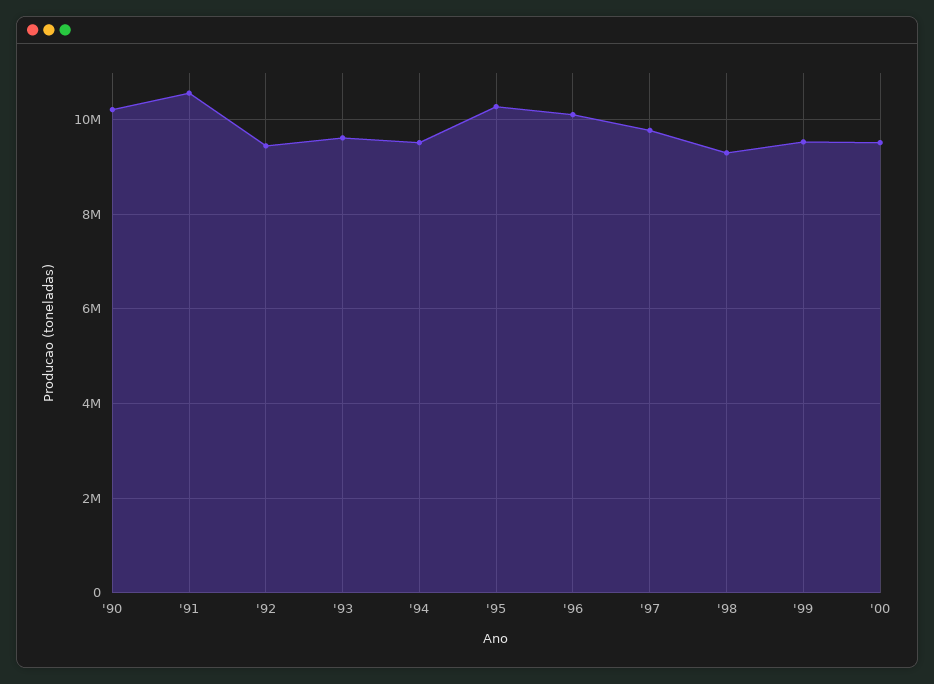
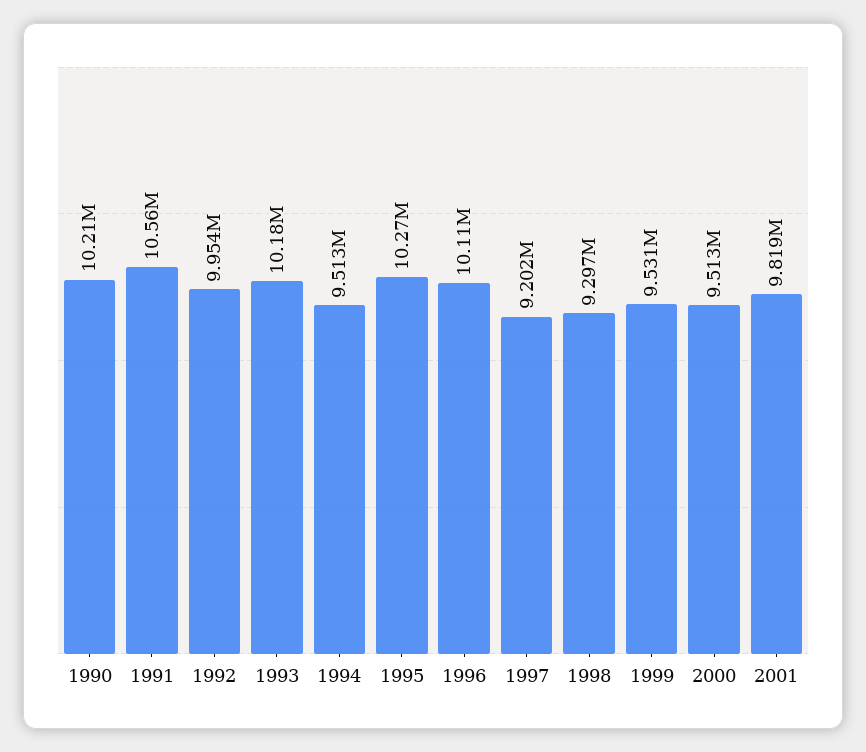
'92: 9400000 -> 9954000
'93: 9600000 -> 10180000
'97: 9800000 -> 9202000
2001: none -> 9819000

